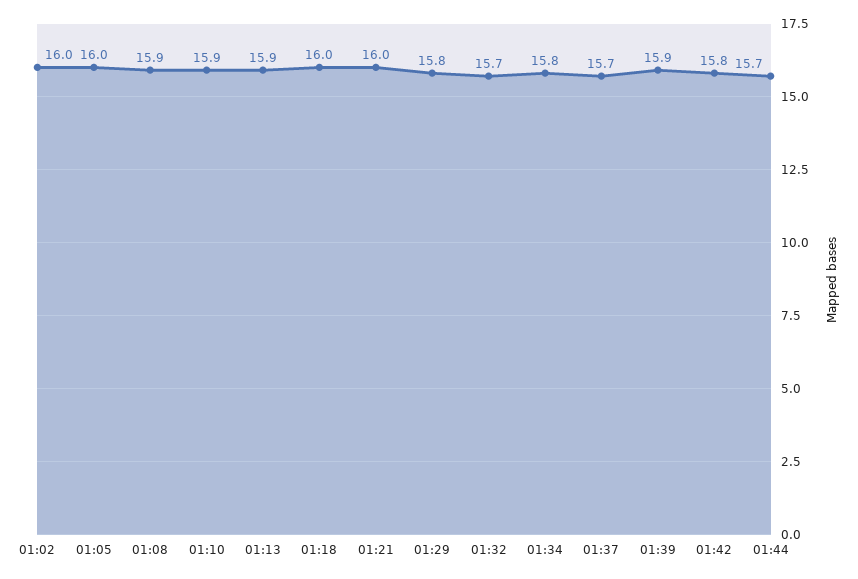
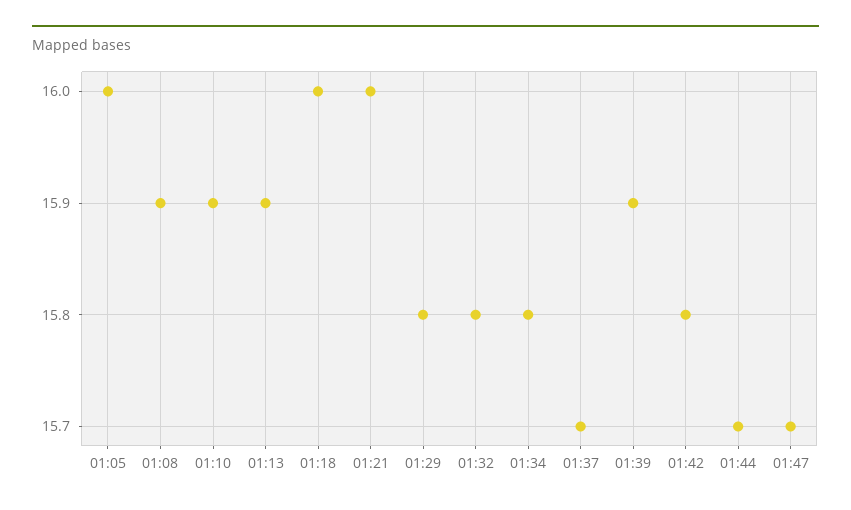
01:02: 16 -> none
01:32: 15.7 -> 15.8
01:47: none -> 15.7

